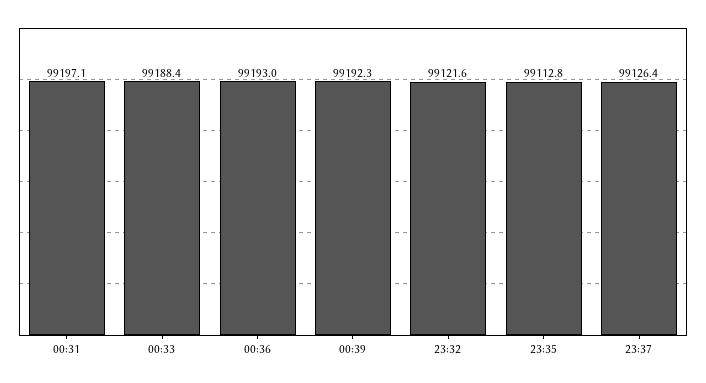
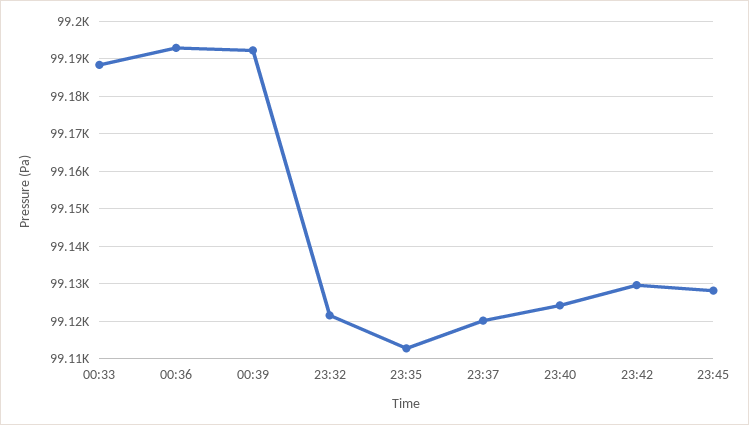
00:31: 99197.1 -> none
23:37: 99126.4 -> 99120
23:40: none -> 99124
23:42: none -> 99130
23:45: none -> 99128

